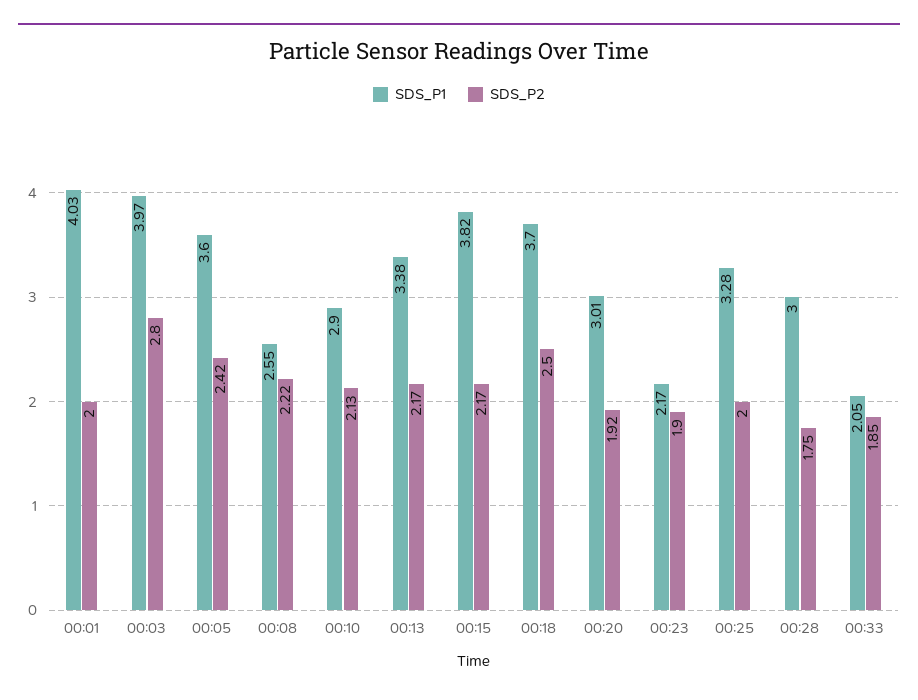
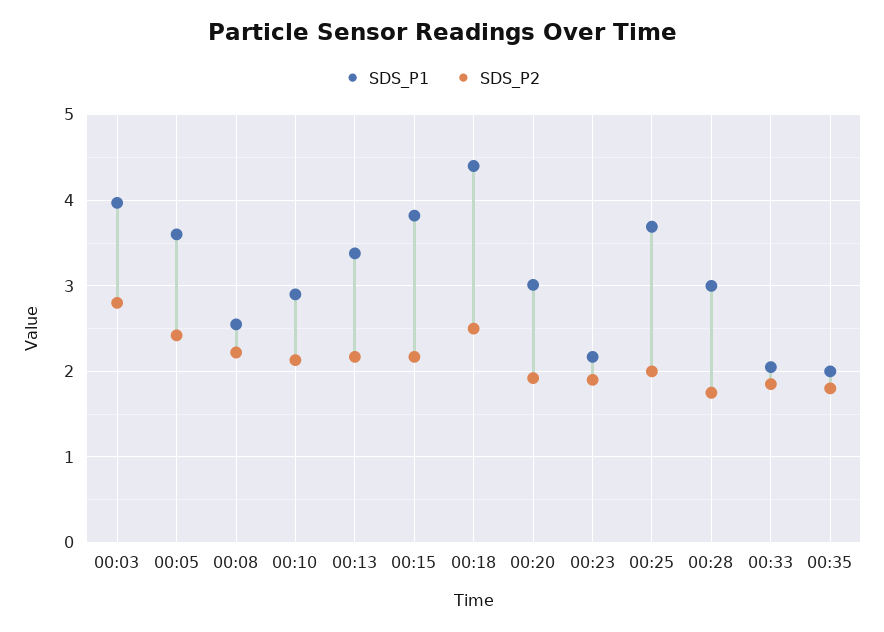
SDS_P1, 00:01: 4.03 -> none
SDS_P2, 00:01: 2 -> none
SDS_P1, 00:18: 3.7 -> 4.4
SDS_P1, 00:25: 3.28 -> 3.7
SDS_P1, 00:35: none -> 2
SDS_P2, 00:35: none -> 1.8

